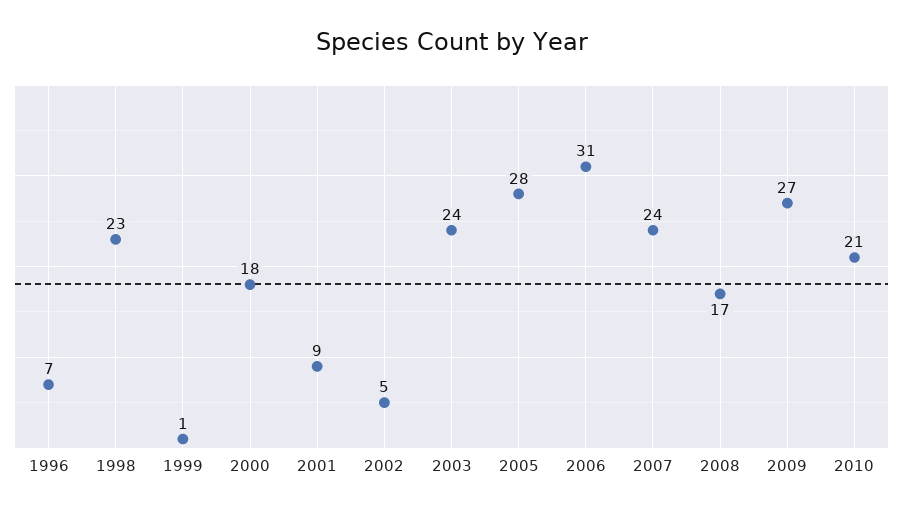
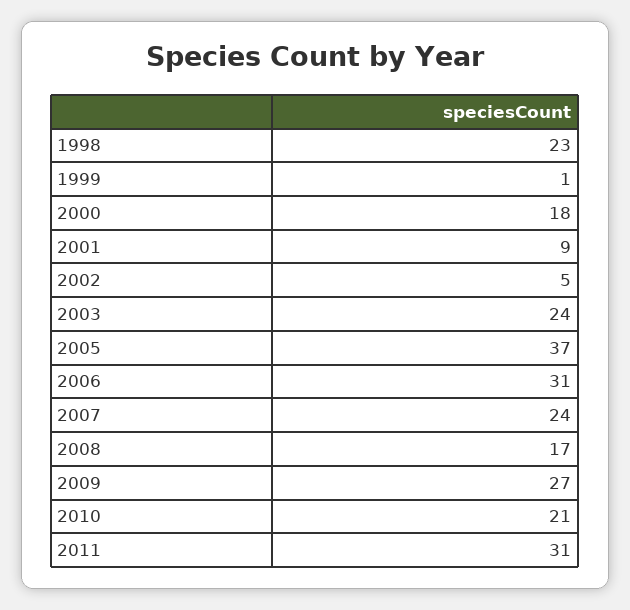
1996: 7 -> none
2005: 28 -> 37
2011: none -> 31

